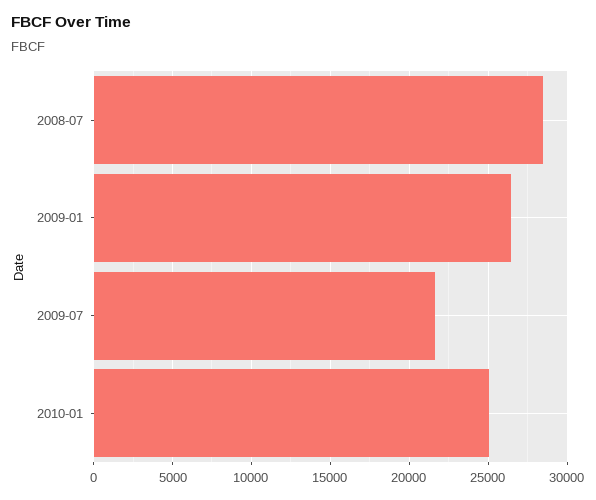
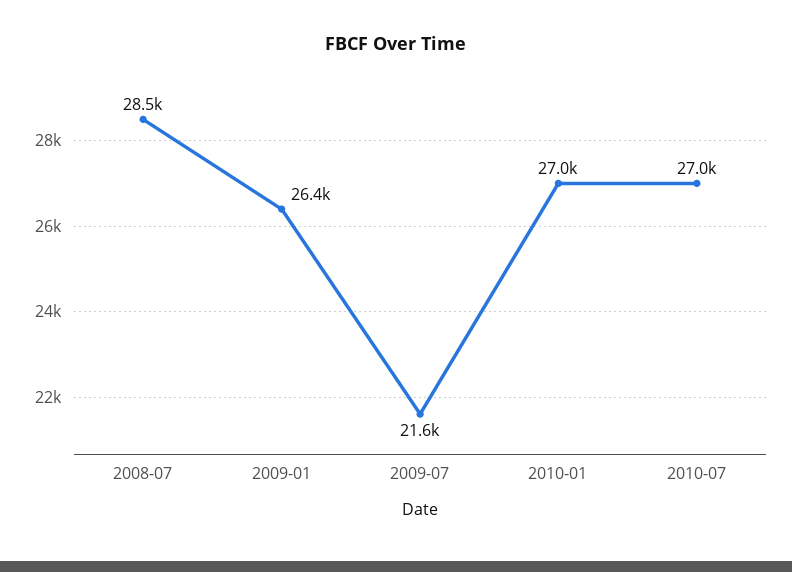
2010-01: 25000 -> 27000
2010-07: none -> 27000

